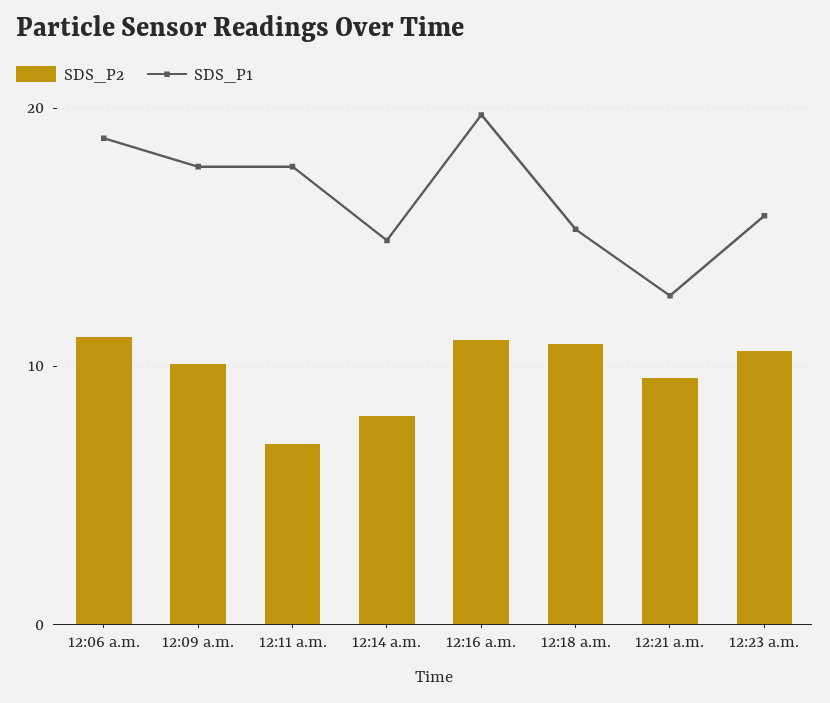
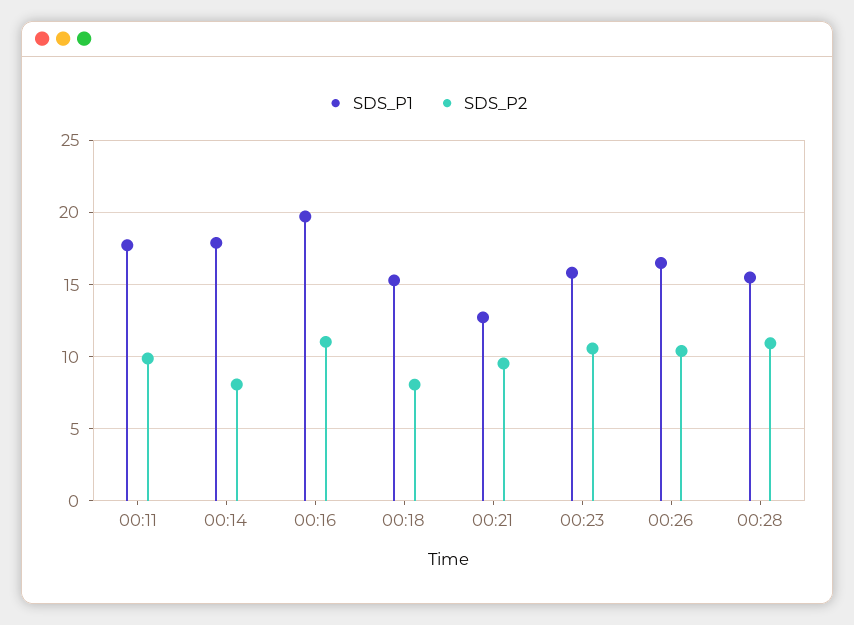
SDS_P2, 12:06 a.m.: 11 -> none
SDS_P1, 12:06 a.m.: 19 -> none
SDS_P2, 12:09 a.m.: 10 -> none
SDS_P1, 12:09 a.m.: 18 -> none
SDS_P2, 12:11 a.m.: 7 -> 10
SDS_P1, 12:14 a.m.: 15 -> 18
SDS_P2, 12:18 a.m.: 11 -> 8
SDS_P1, 00:26: none -> 16.5
SDS_P2, 00:26: none -> 10.5
SDS_P1, 00:28: none -> 15.5
SDS_P2, 00:28: none -> 11

